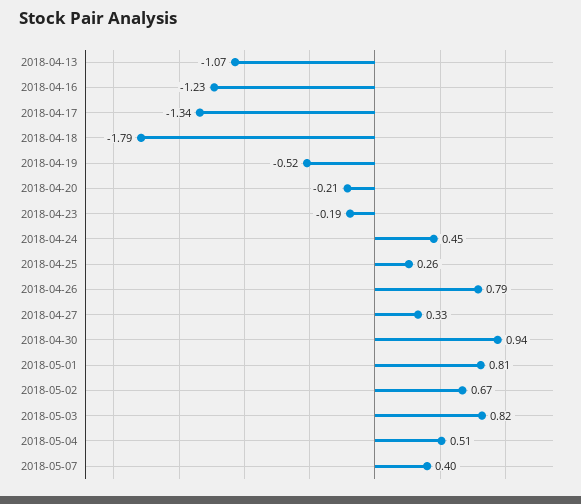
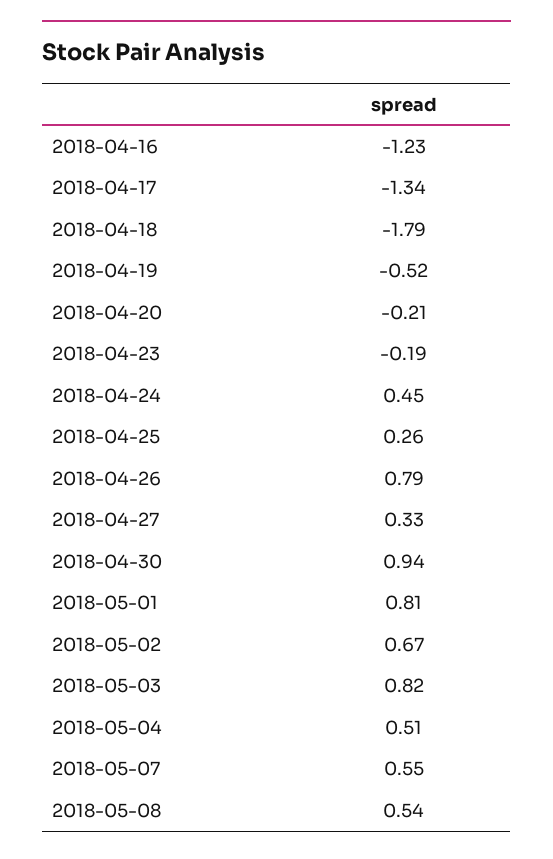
2018-04-13: -1.07 -> none
2018-05-07: 0.4 -> 0.55
2018-05-08: none -> 0.54

